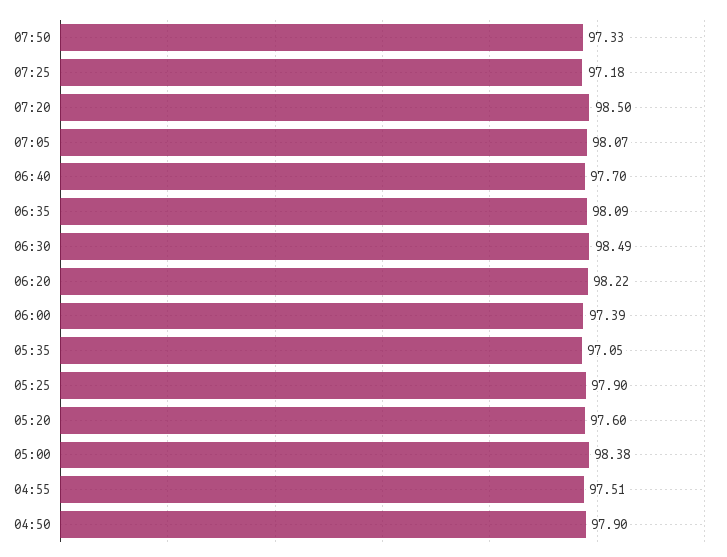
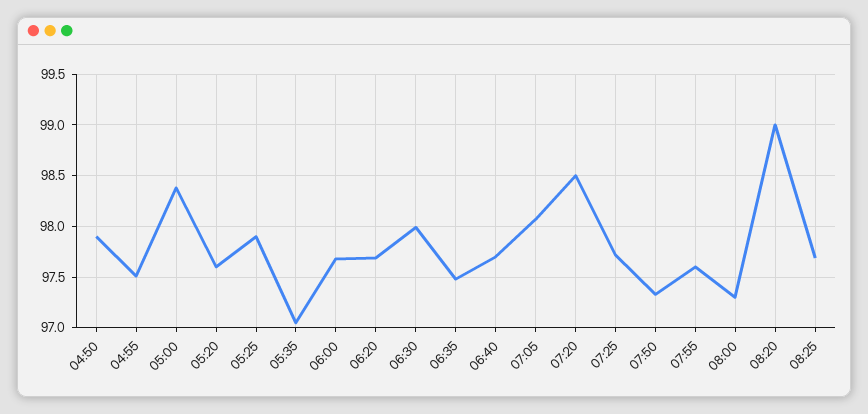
07:25: 97.18 -> 97.7
06:35: 98.09 -> 97.5
06:30: 98.49 -> 98
06:20: 98.22 -> 97.7
06:00: 97.39 -> 97.7
07:55: none -> 97.6
08:00: none -> 97.3
08:20: none -> 99
08:25: none -> 97.7

